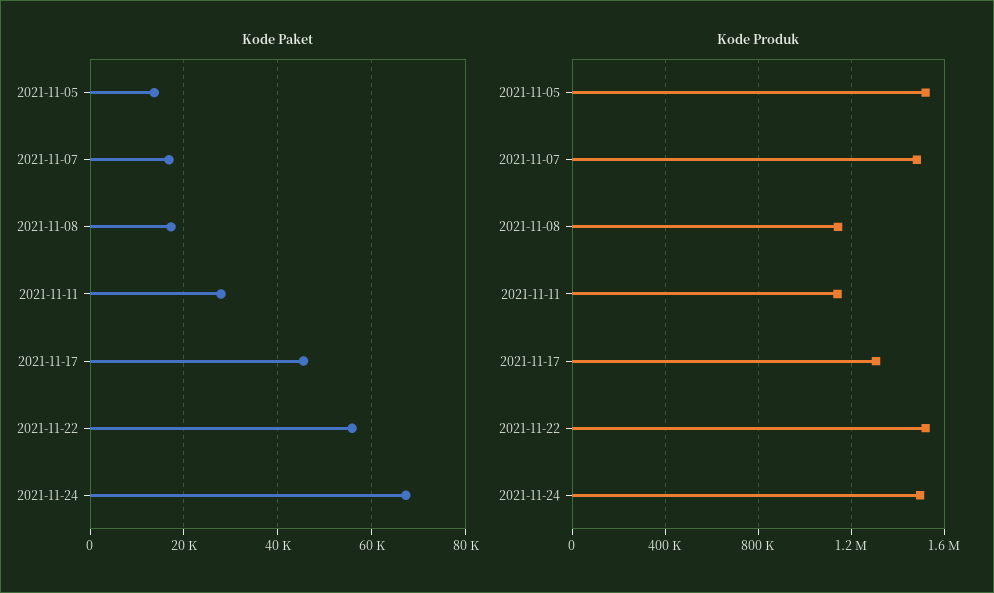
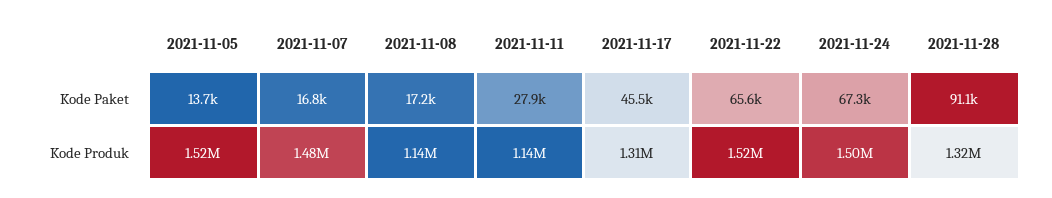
Kode Paket, 2021-11-22: 56000 -> 65600
Kode Paket, 2021-11-28: none -> 91100
Kode Produk, 2021-11-28: none -> 1320000

